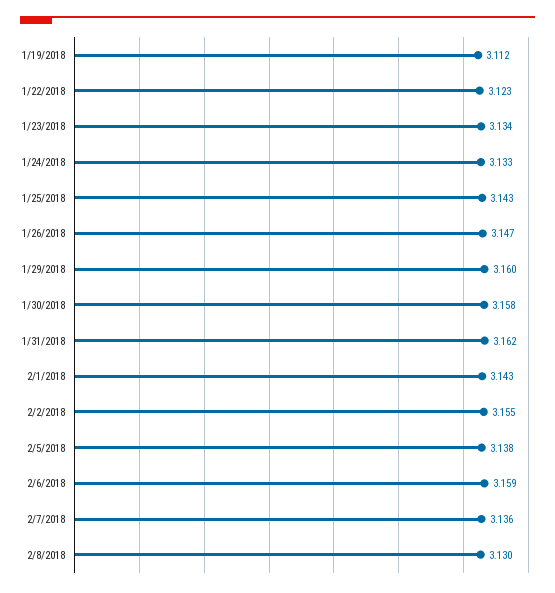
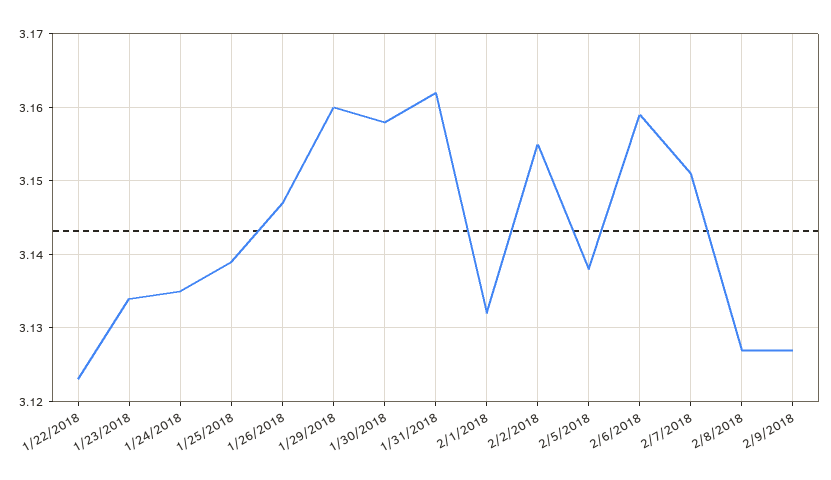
1/19/2018: 3.112 -> none
1/24/2018: 3.133 -> 3.135
1/25/2018: 3.143 -> 3.139
2/1/2018: 3.143 -> 3.132
2/7/2018: 3.136 -> 3.151
2/8/2018: 3.13 -> 3.127
2/9/2018: none -> 3.127

